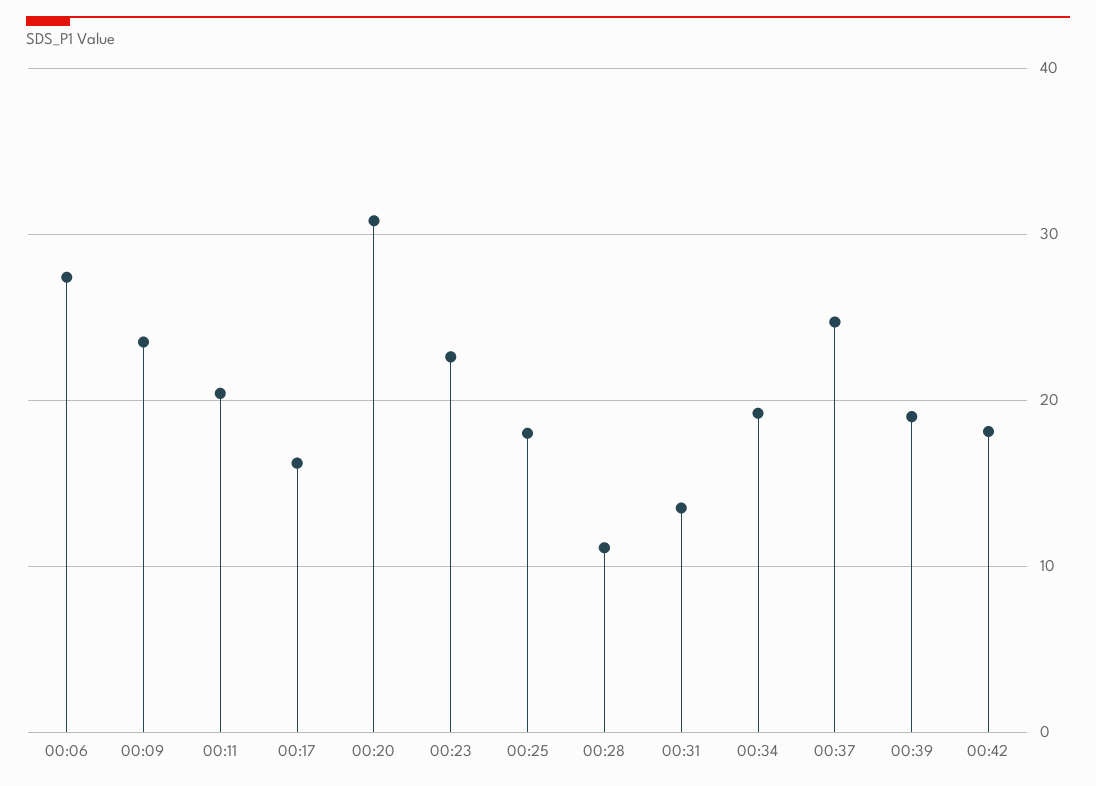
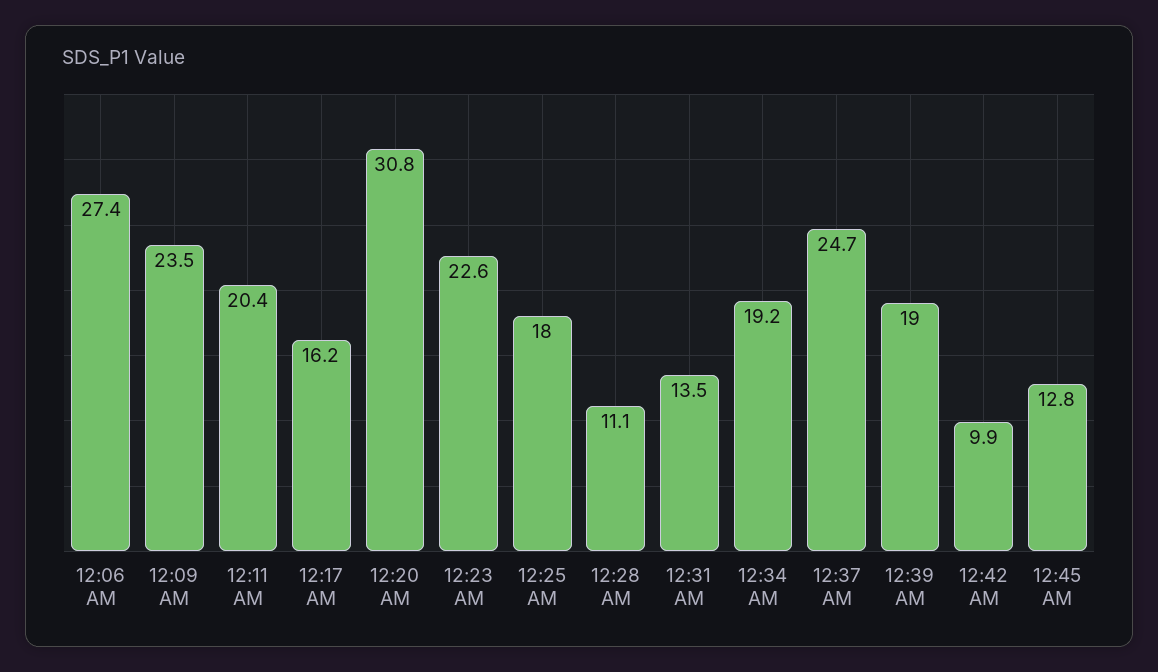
00:42: 18 -> 9.9
12:45 AM: none -> 12.8

